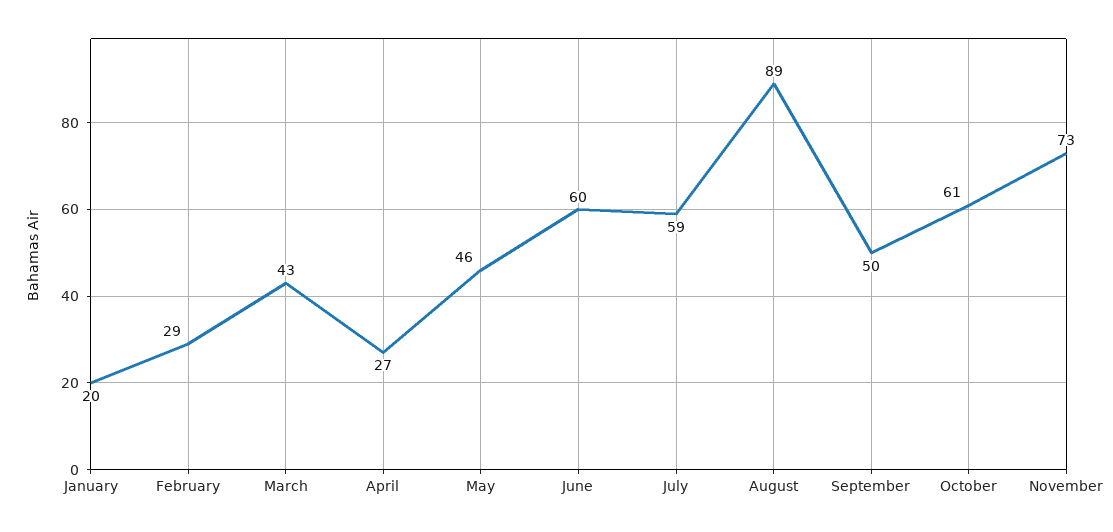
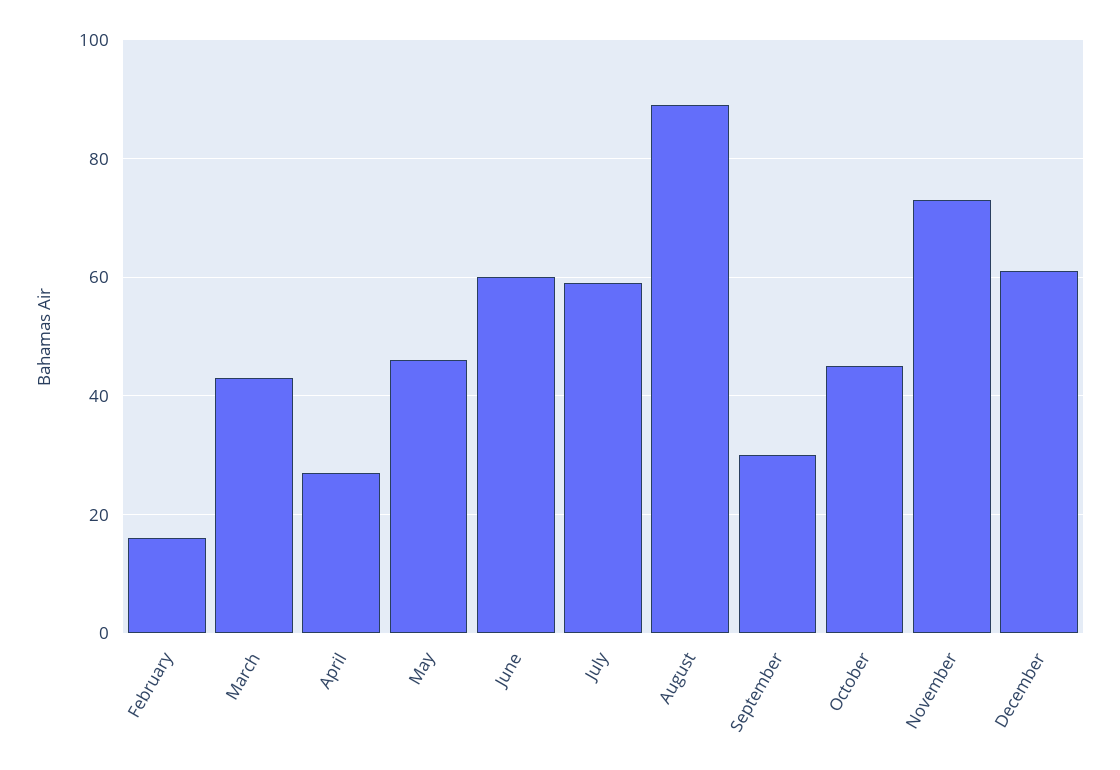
January: 20 -> none
February: 29 -> 15
September: 50 -> 30
October: 61 -> 45
December: none -> 60

